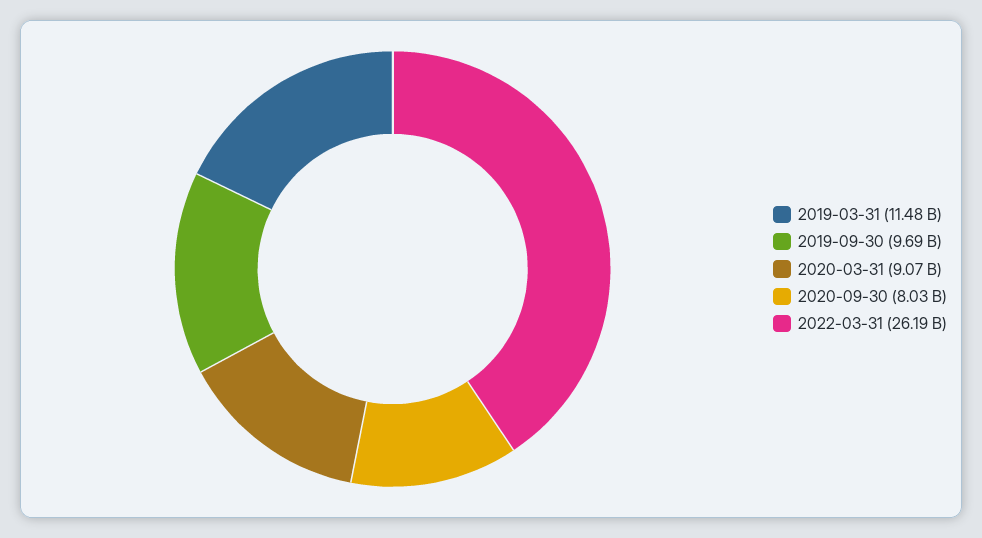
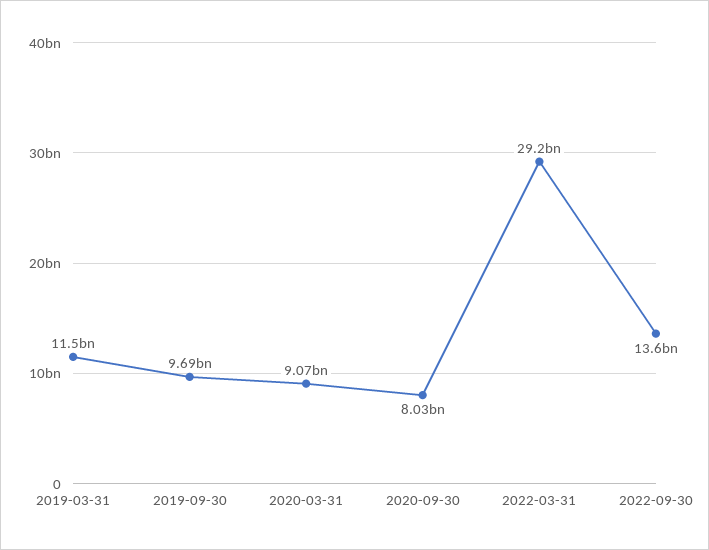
2022-03-31: 26190000000 -> 29200000000
2022-09-30: none -> 13600000000

